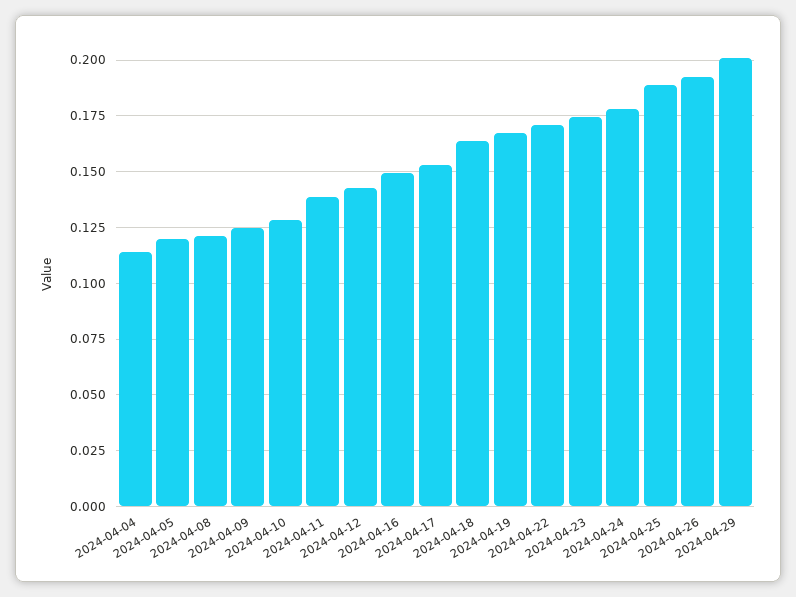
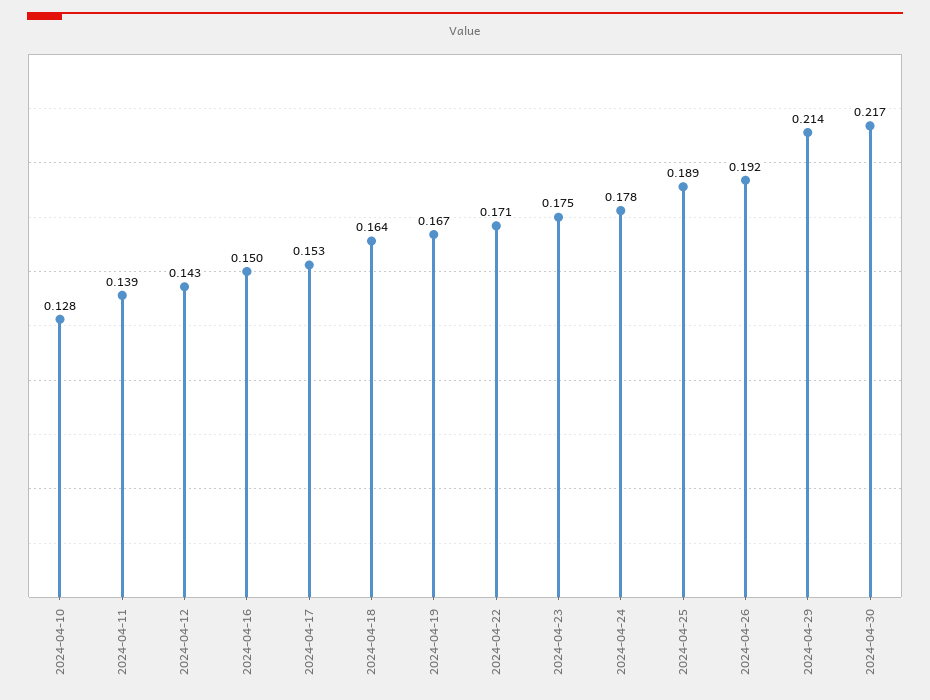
2024-04-04: 0.115 -> none
2024-04-05: 0.12 -> none
2024-04-08: 0.12 -> none
2024-04-09: 0.125 -> none
2024-04-29: 0.2 -> 0.214
2024-04-30: none -> 0.217

